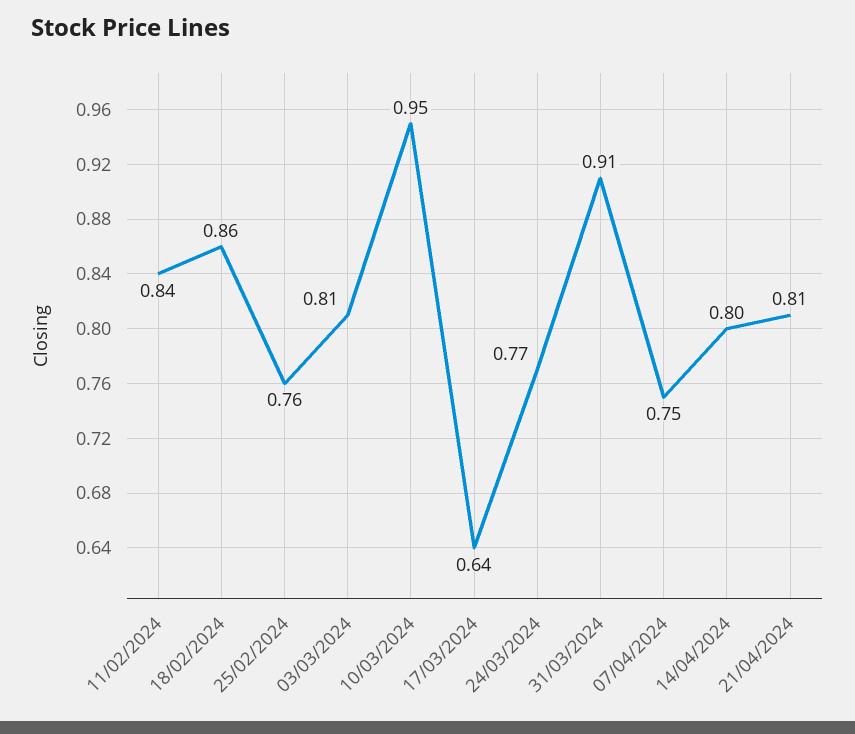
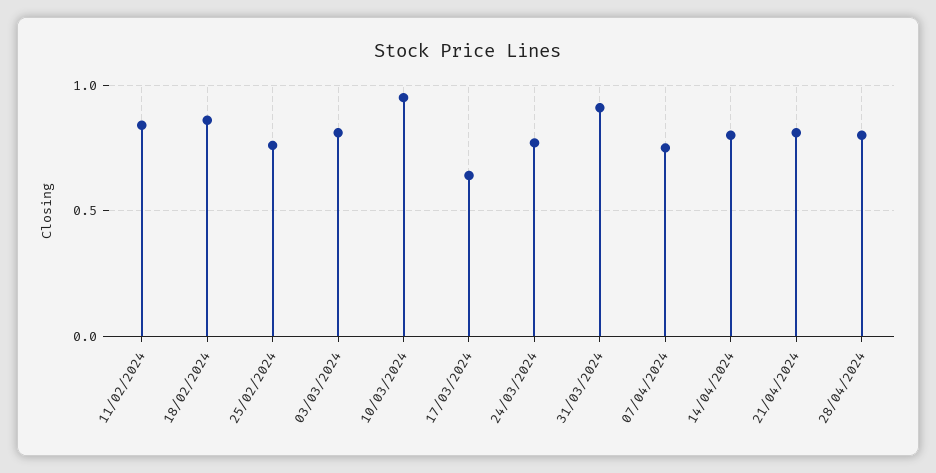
28/04/2024: none -> 0.8

